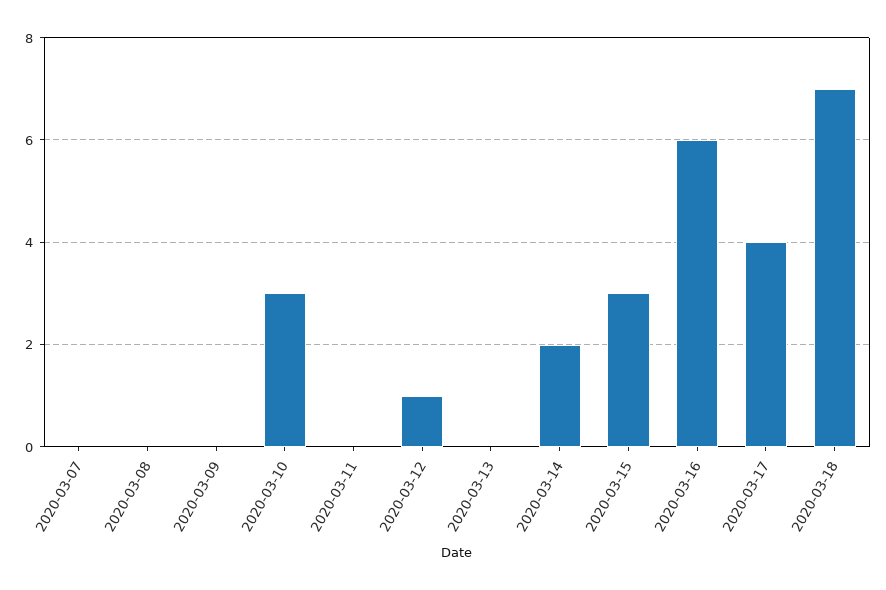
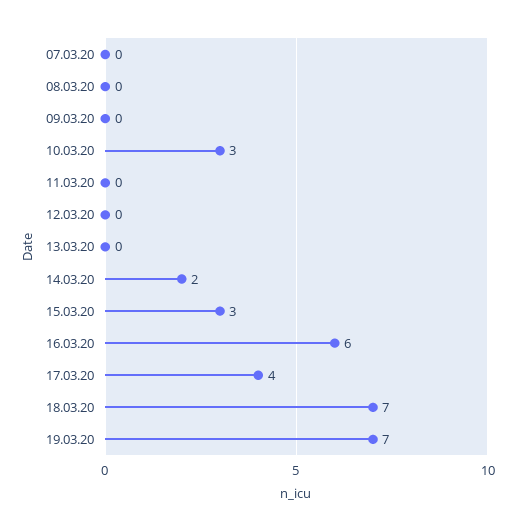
2020-03-12: 1 -> 0
19.03.20: none -> 7

